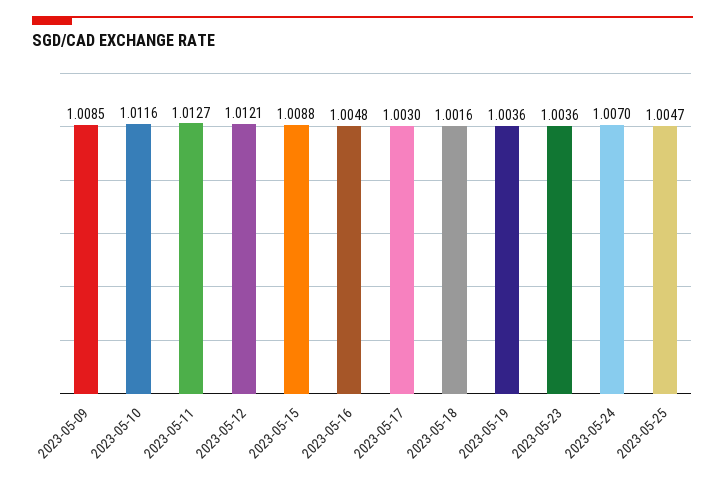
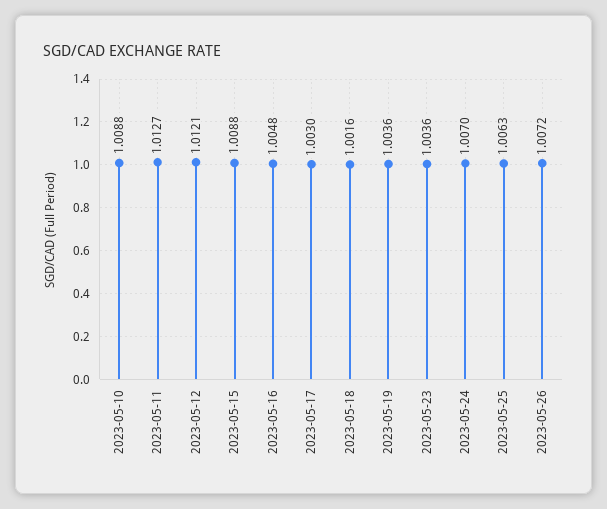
2023-05-09: 1.0085 -> none
2023-05-10: 1.0116 -> 1.0088
2023-05-25: 1.0047 -> 1.0063
2023-05-26: none -> 1.0072

